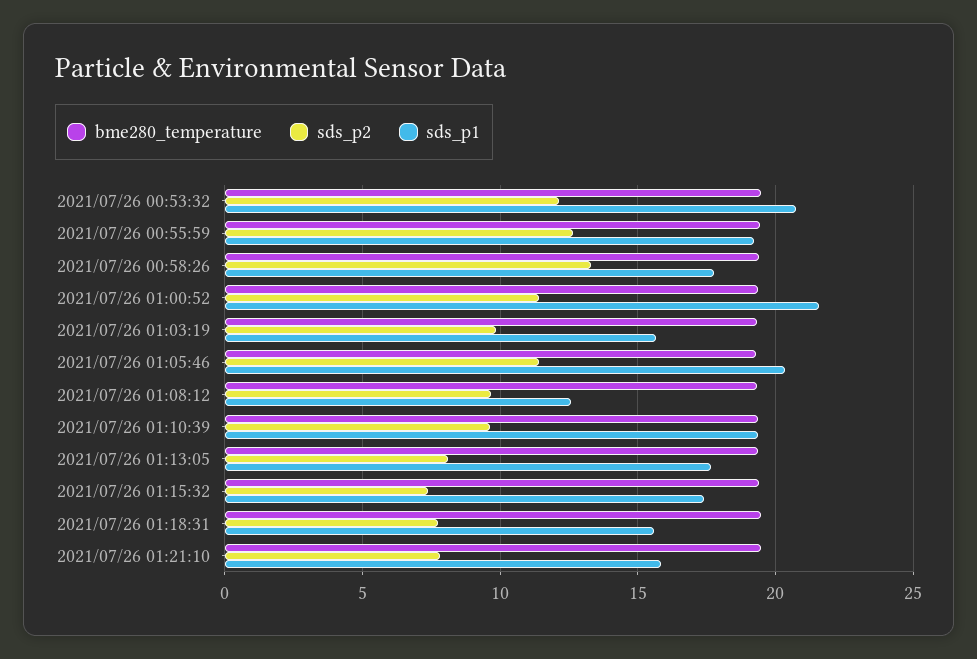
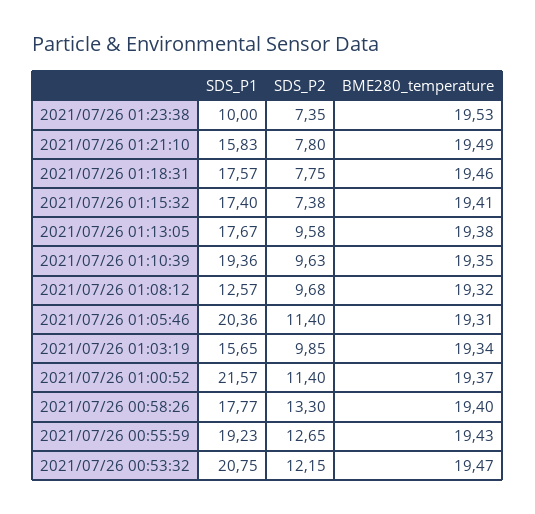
sds_p2, 2021/07/26 01:13:05: 8 -> 9.58
sds_p1, 2021/07/26 01:18:31: 15.5 -> 17.57
sds_p1, 2021/07/26 01:23:38: none -> 10
sds_p2, 2021/07/26 01:23:38: none -> 7.35
bme280_temperature, 2021/07/26 01:23:38: none -> 19.53

